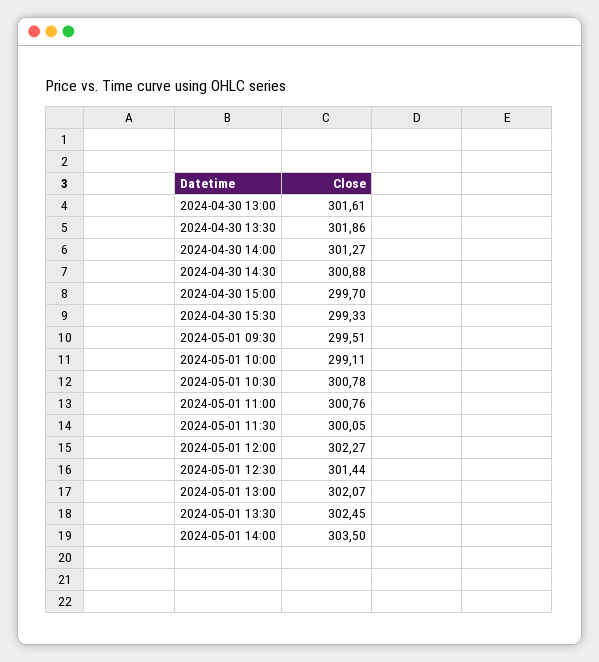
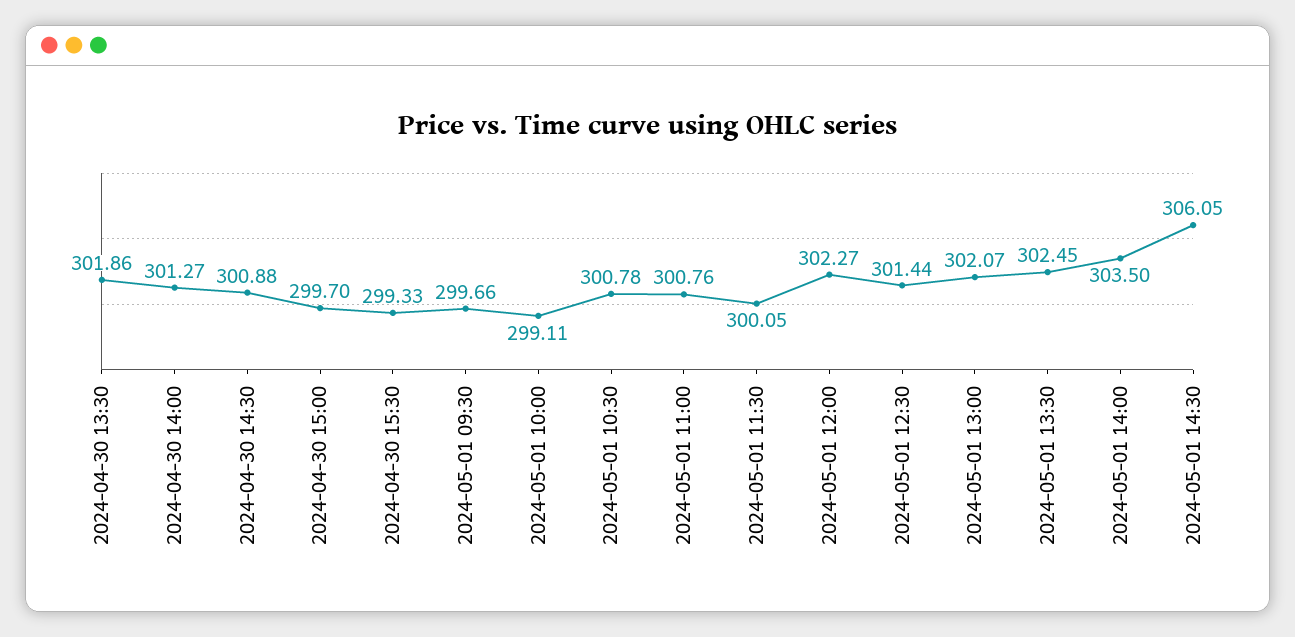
2024-04-30 13:00: 301.61 -> none
2024-05-01 09:30: 299.51 -> 299.66
2024-05-01 14:30: none -> 306.05

